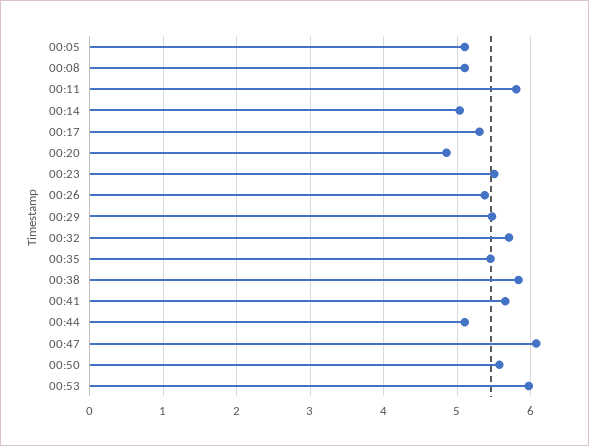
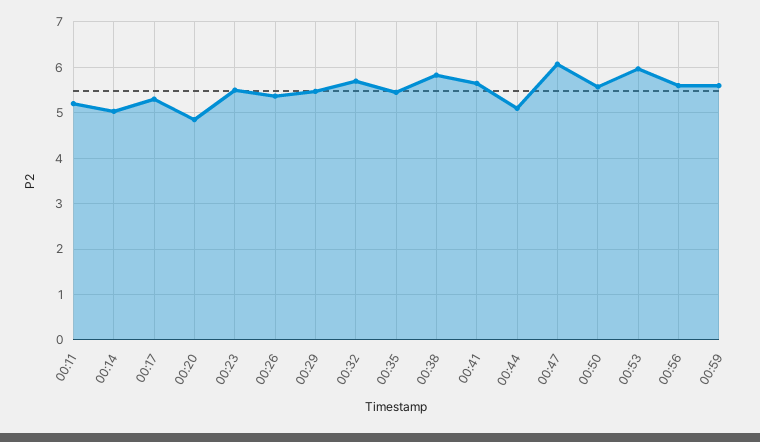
00:05: 5.1 -> none
00:08: 5.1 -> none
00:11: 5.8 -> 5.2
00:56: none -> 5.6
00:59: none -> 5.6

